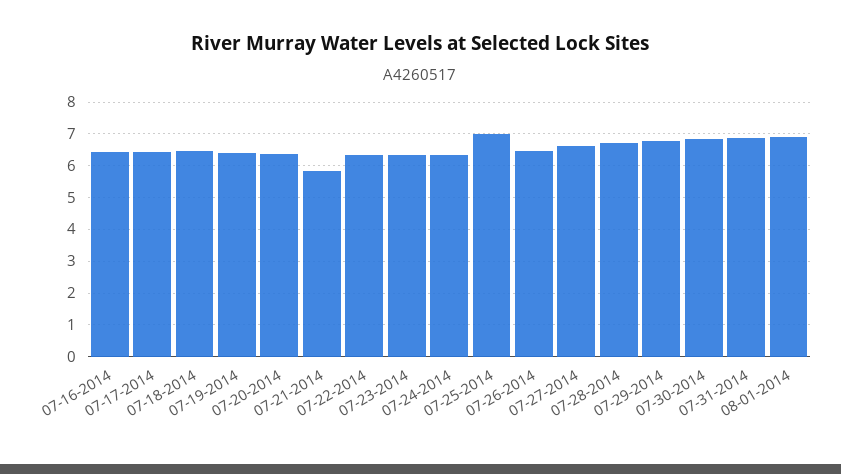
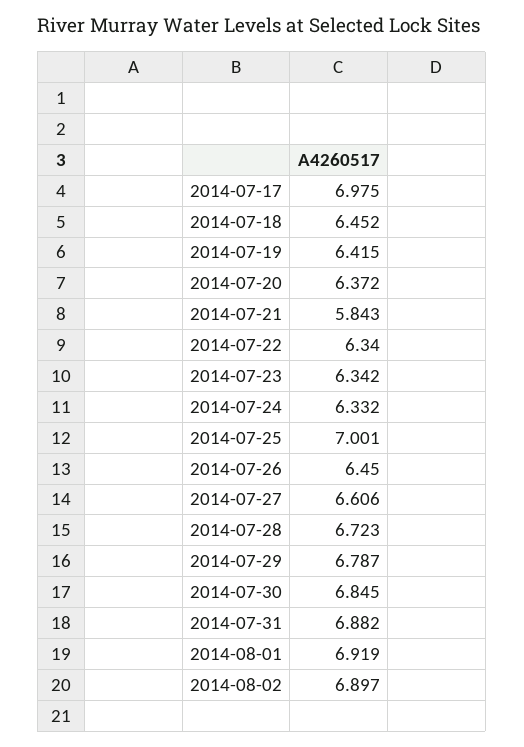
07-16-2014: 6.4 -> none
07-17-2014: 6.4 -> 6.975
2014-08-02: none -> 6.897

